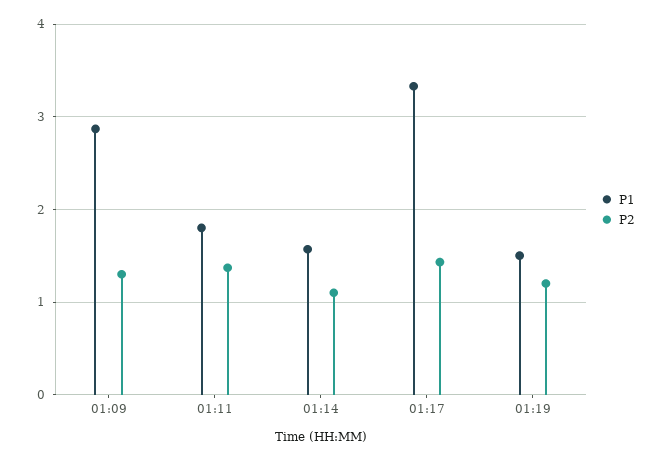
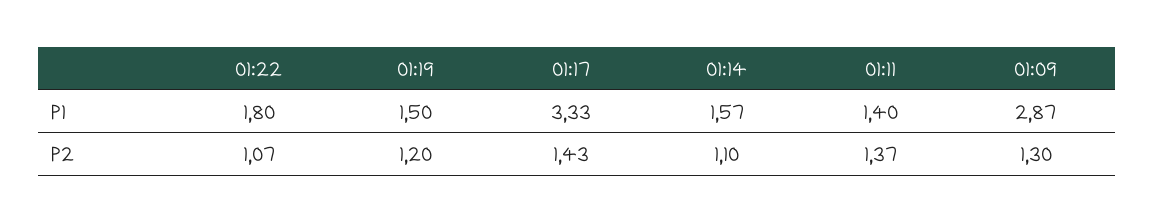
P1, 01:11: 1.8 -> 1.4
P1, 01:22: none -> 1.8
P2, 01:22: none -> 1.07

